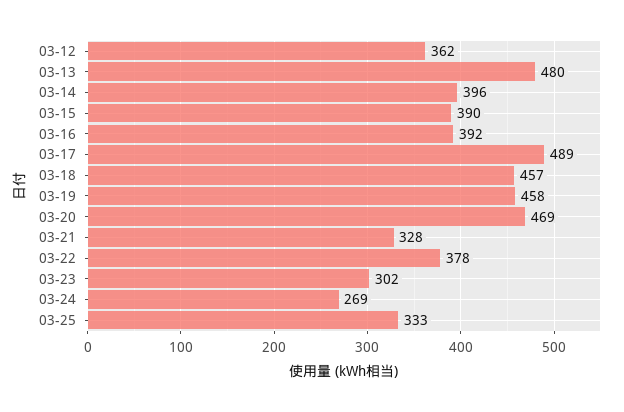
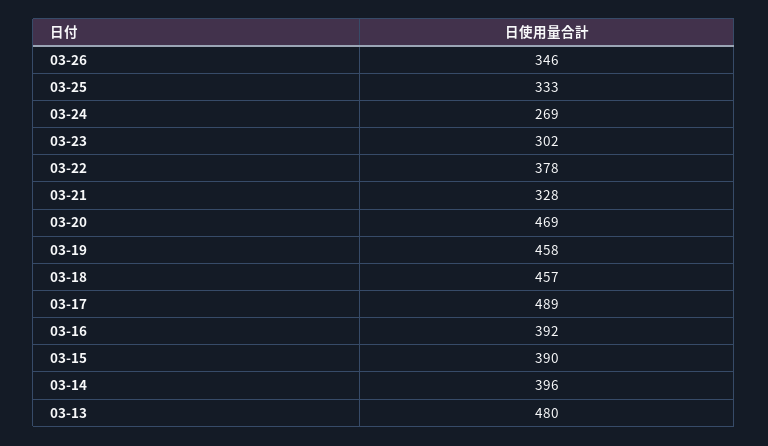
03-12: 362 -> none
03-26: none -> 346

